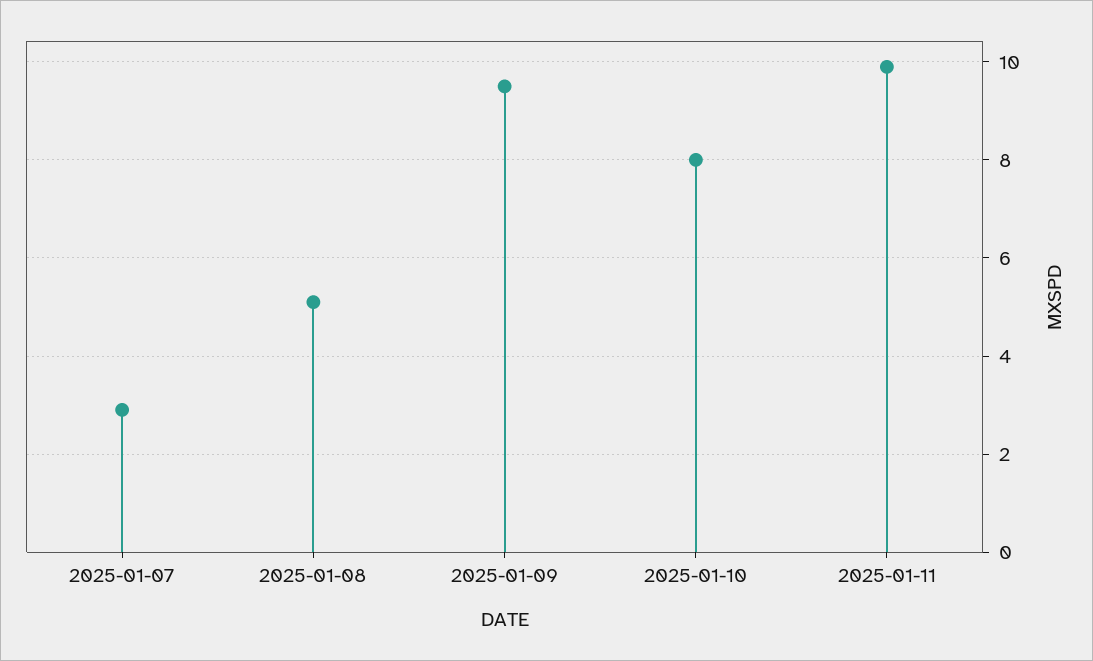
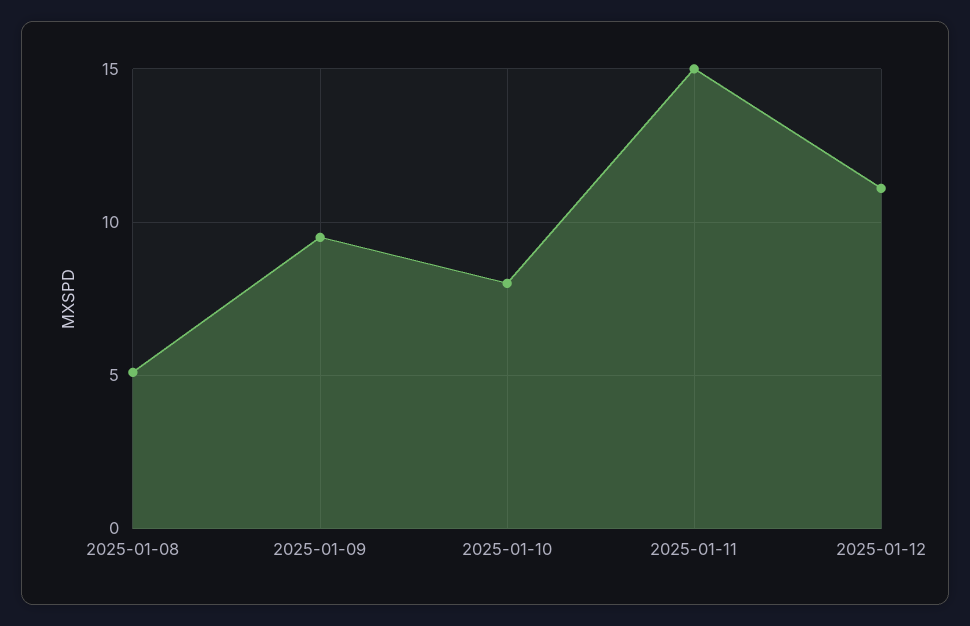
2025-01-07: 3 -> none
2025-01-11: 10 -> 15
2025-01-12: none -> 11

